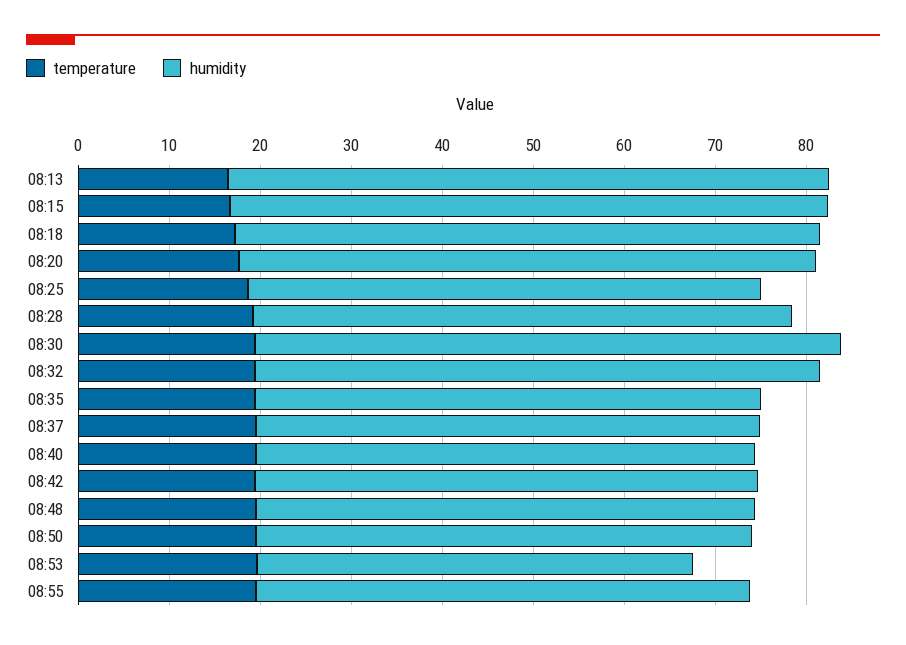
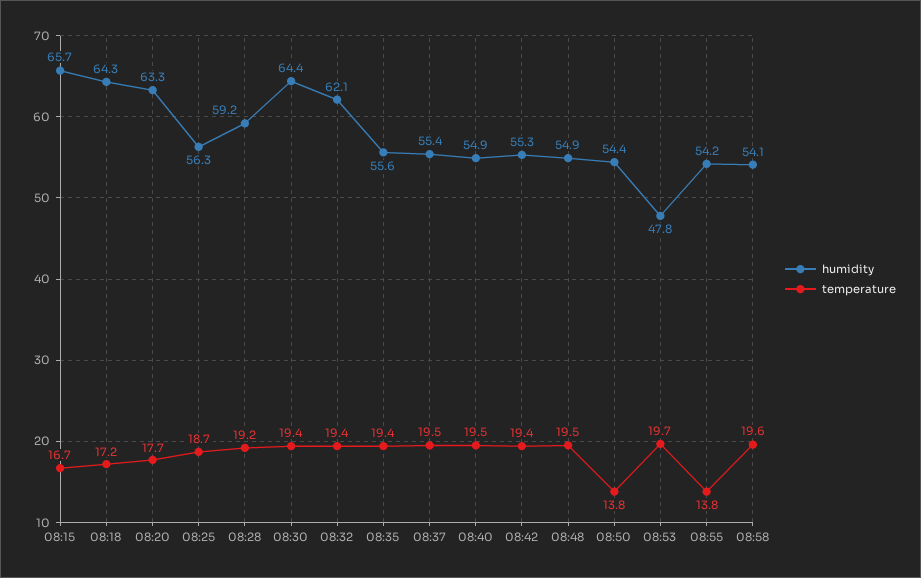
temperature, 08:13: 16 -> none
humidity, 08:13: 66 -> none
temperature, 08:50: 20 -> 13.8
temperature, 08:55: 20 -> 13.8
humidity, 08:58: none -> 54.1
temperature, 08:58: none -> 19.6

